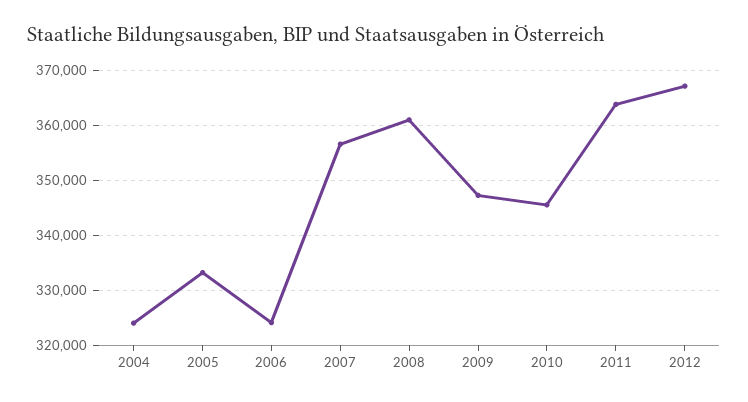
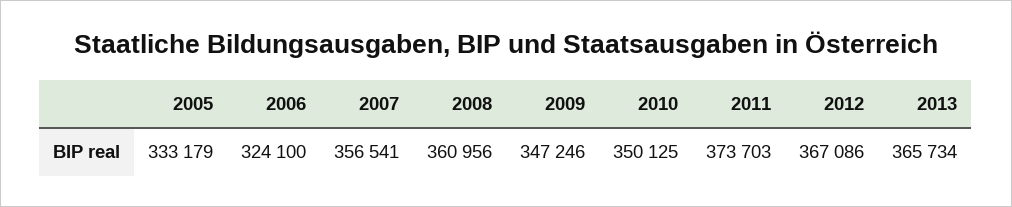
2004: 324000 -> none
2010: 346000 -> 350125
2011: 364000 -> 373703
2013: none -> 365734

